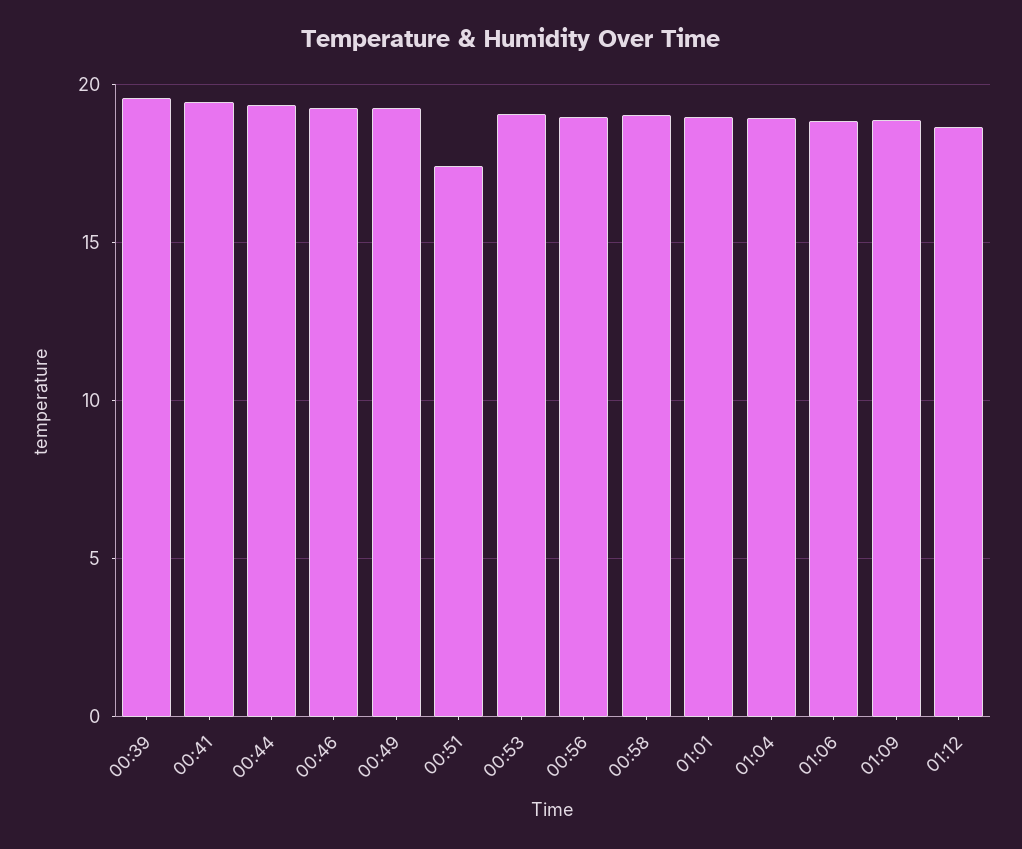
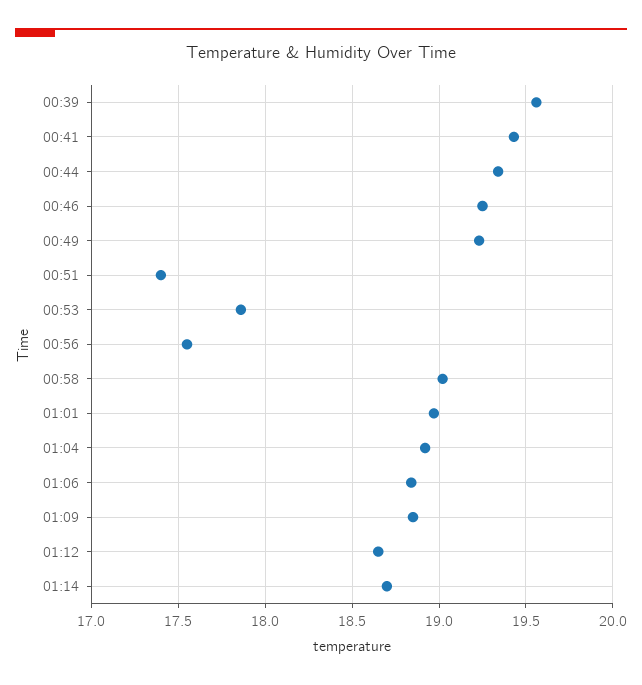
00:53: 19 -> 17.85
00:56: 19 -> 17.55
01:14: none -> 18.7

